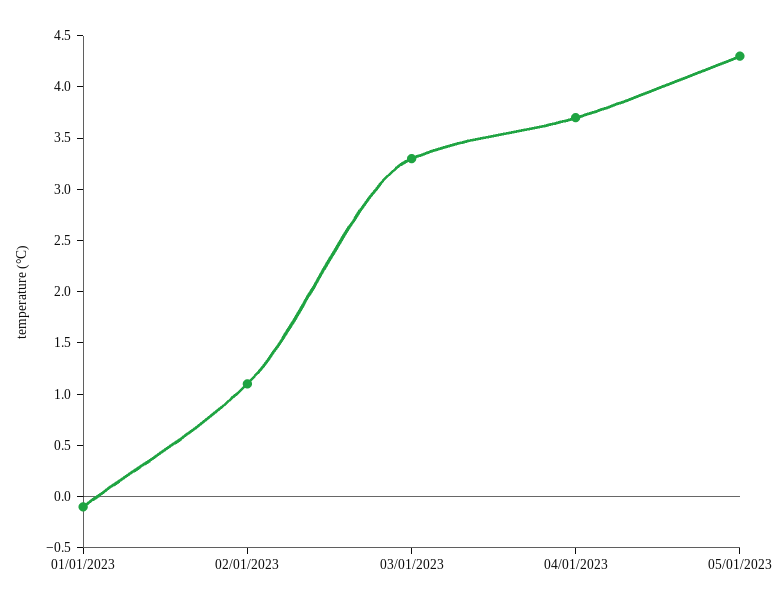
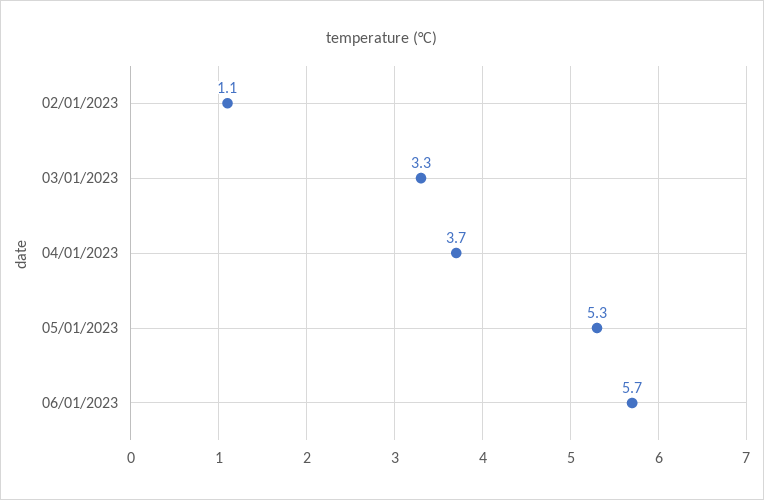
01/01/2023: -0.1 -> none
05/01/2023: 4.3 -> 5.3
06/01/2023: none -> 5.7

